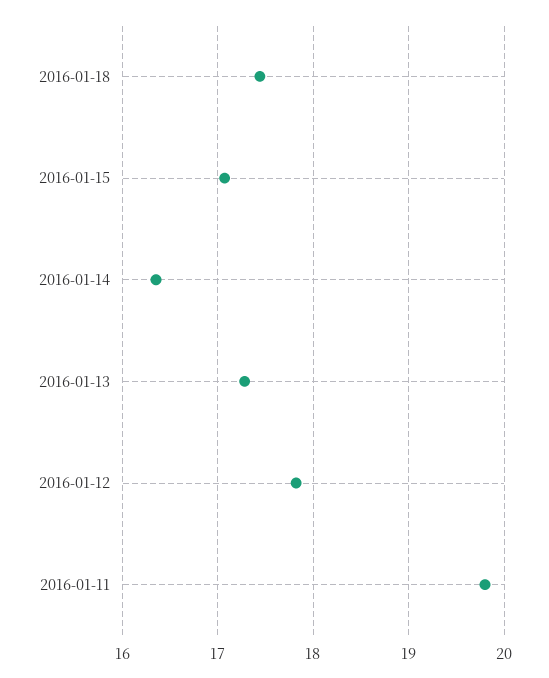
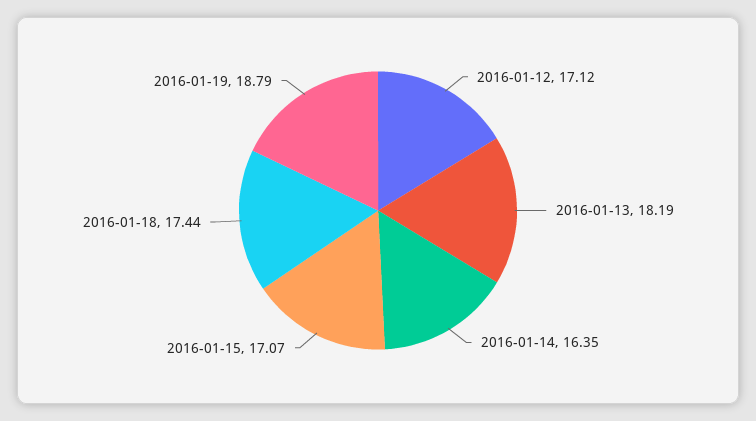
2016-01-13: 17.3 -> 18.19
2016-01-12: 17.8 -> 17.12
2016-01-11: 19.8 -> none
2016-01-19: none -> 18.79

